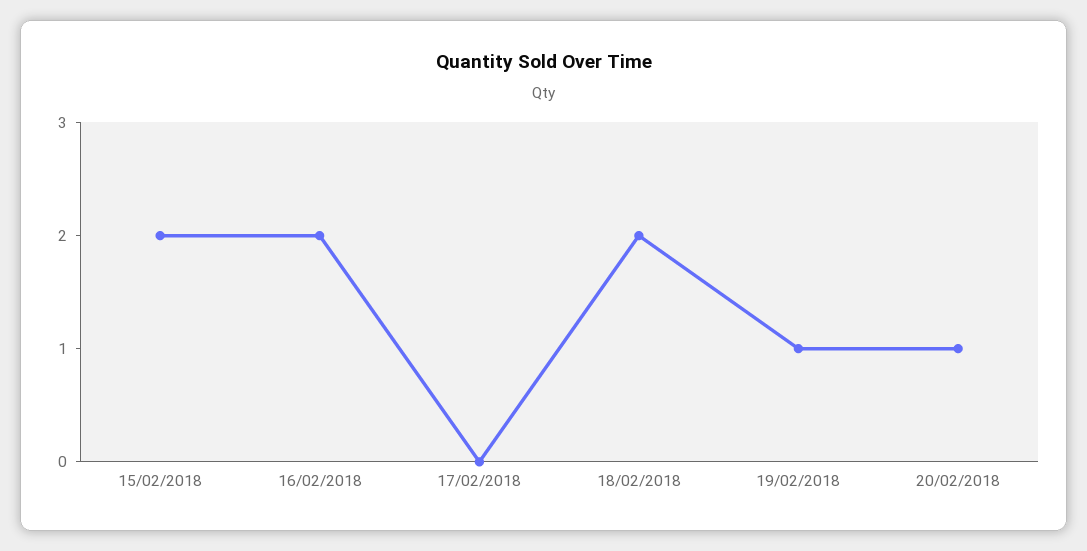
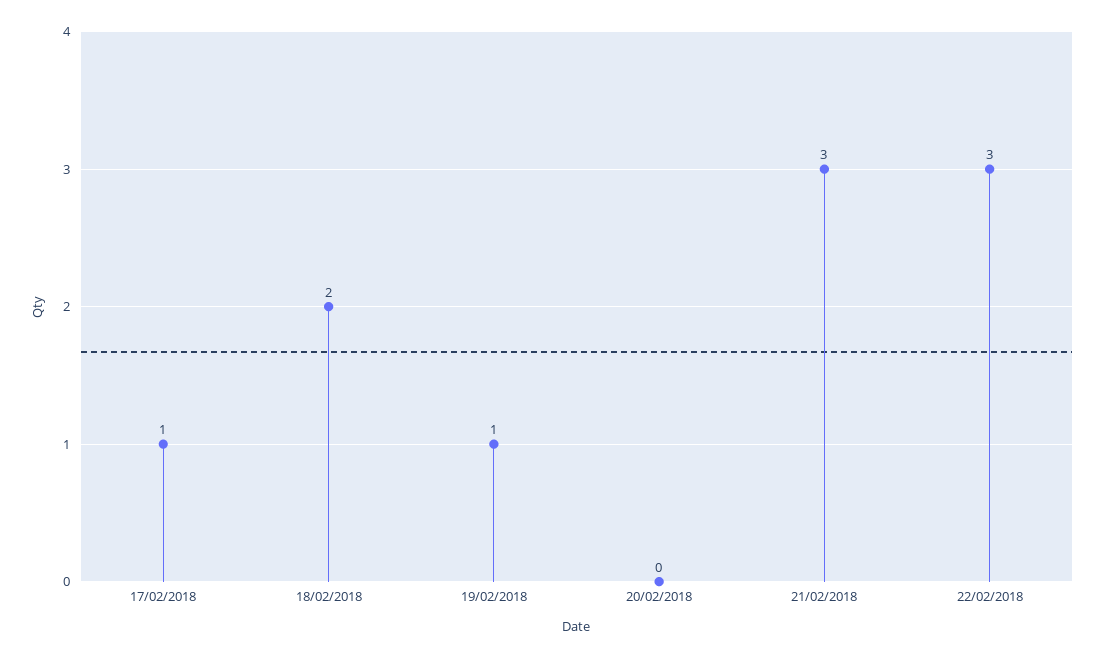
15/02/2018: 2 -> none
16/02/2018: 2 -> none
17/02/2018: 0 -> 1
20/02/2018: 1 -> 0
21/02/2018: none -> 3
22/02/2018: none -> 3

